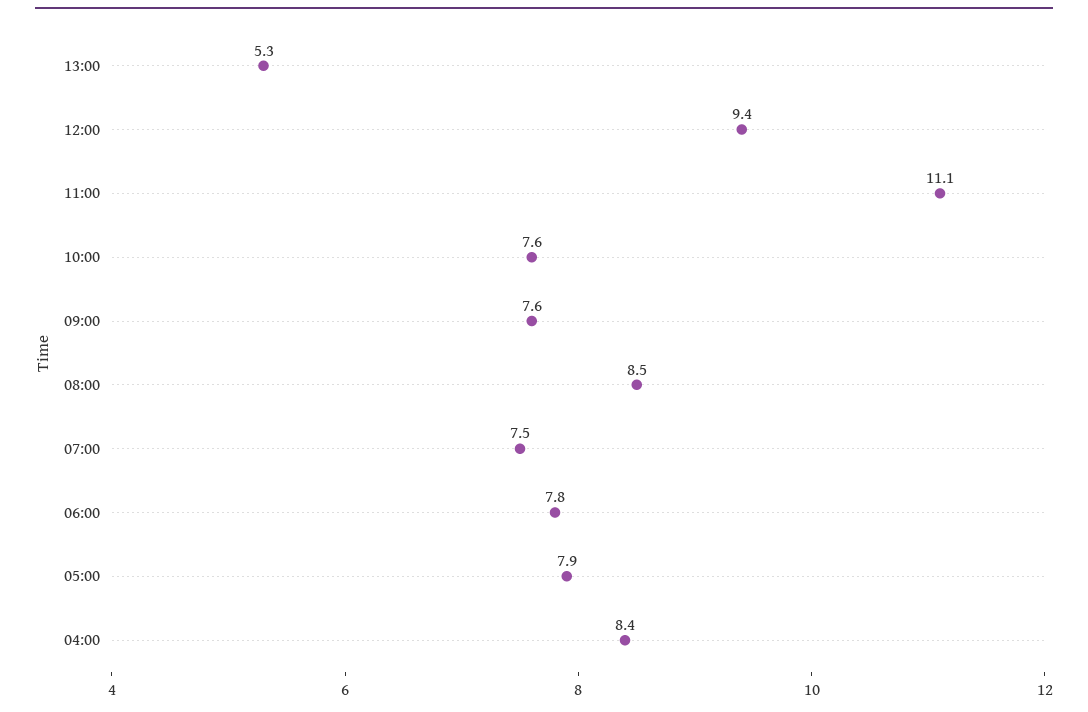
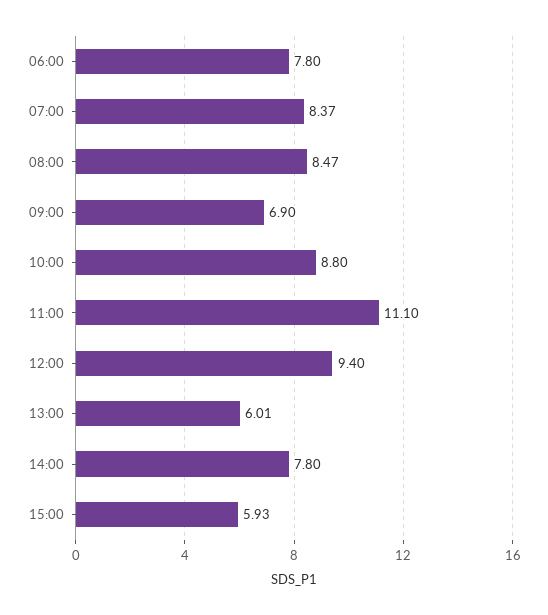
13:00: 5.3 -> 6.01
10:00: 7.6 -> 8.8
09:00: 7.6 -> 6.9
07:00: 7.5 -> 8.37
05:00: 7.9 -> none
04:00: 8.4 -> none
14:00: none -> 7.8
15:00: none -> 5.93

